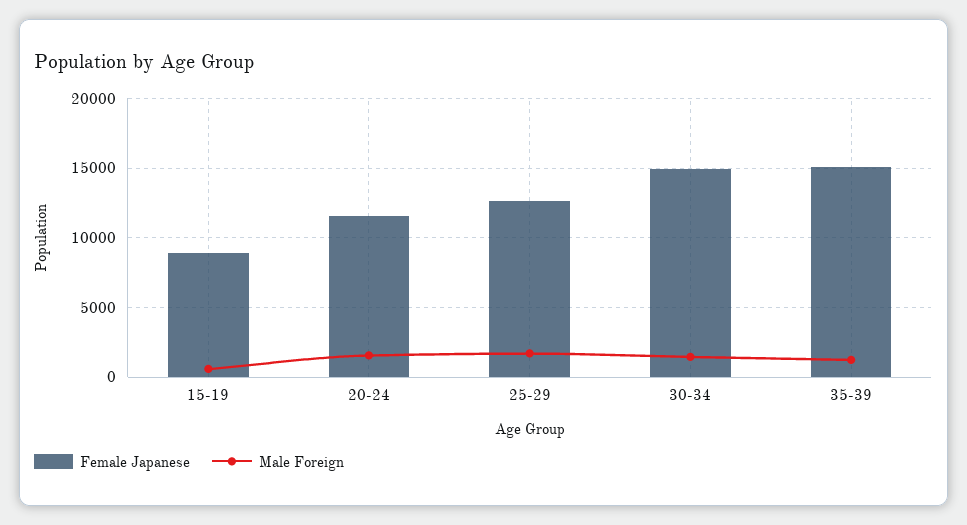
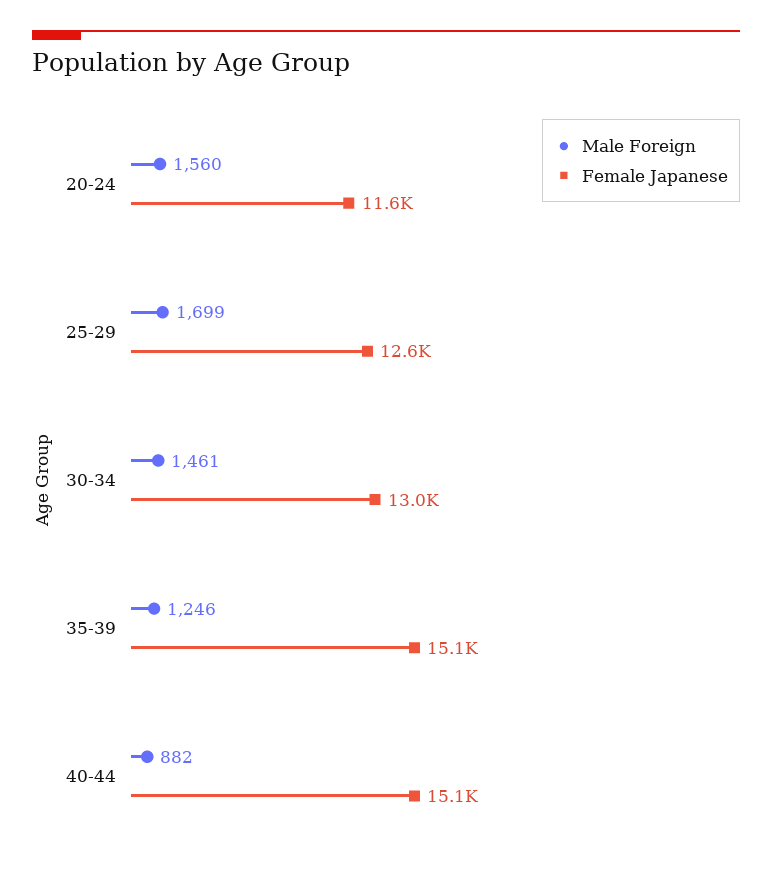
Female Japanese, 15-19: 9000 -> none
Male Foreign, 15-19: 500 -> none
Female Japanese, 30-34: 15000 -> 13000
Male Foreign, 40-44: none -> 882
Female Japanese, 40-44: none -> 15100

